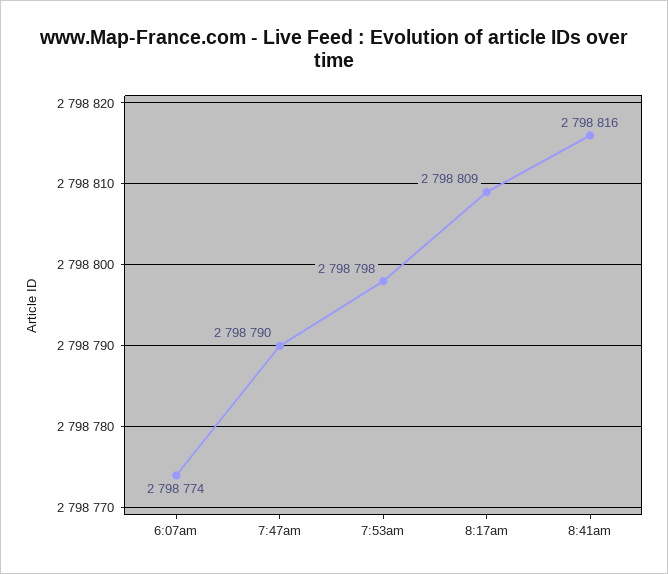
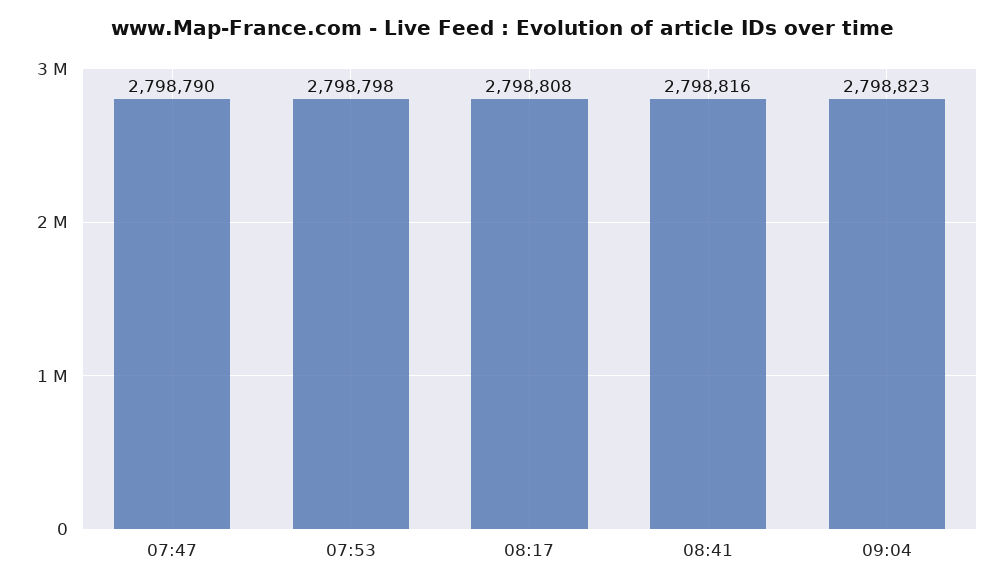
6:07am: 2798774 -> none
8:17am: 2798809 -> 2798808
09:04: none -> 2798823

